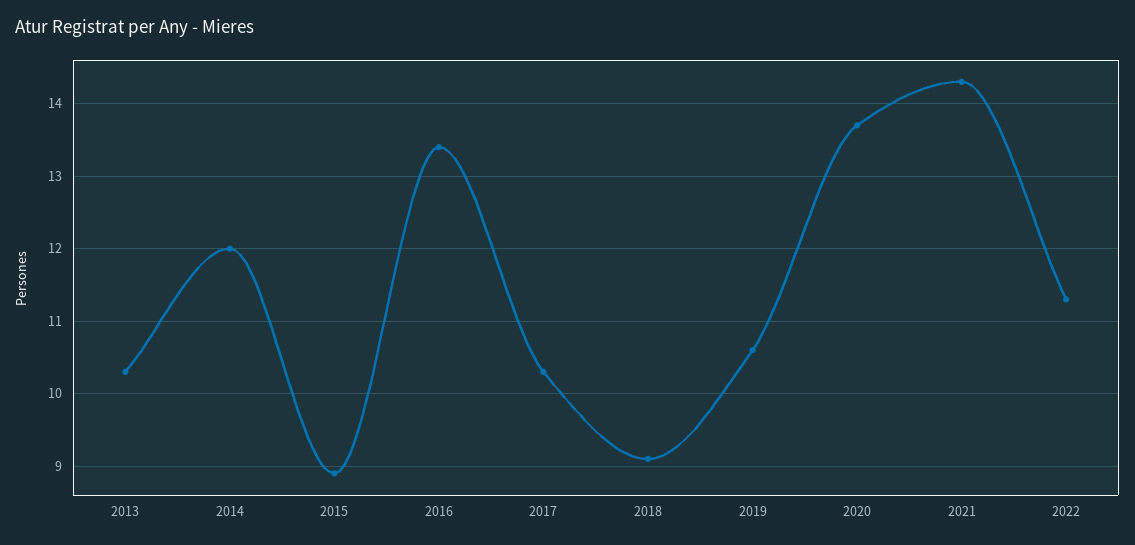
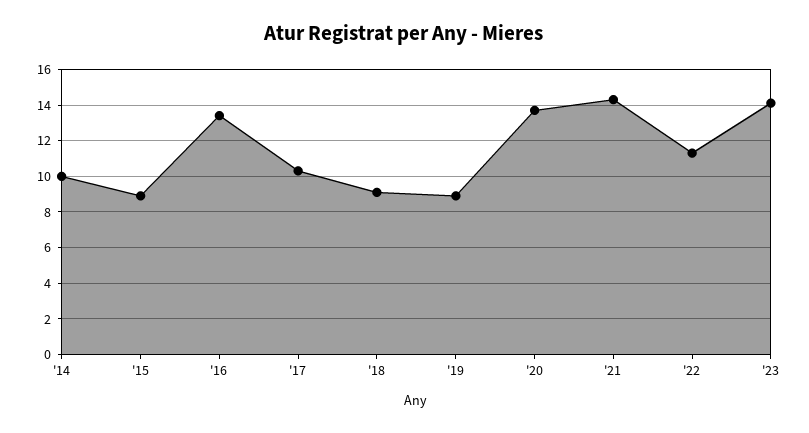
2013: 10.3 -> none
2014: 12 -> 10
2019: 10.6 -> 9
'23: none -> 14

